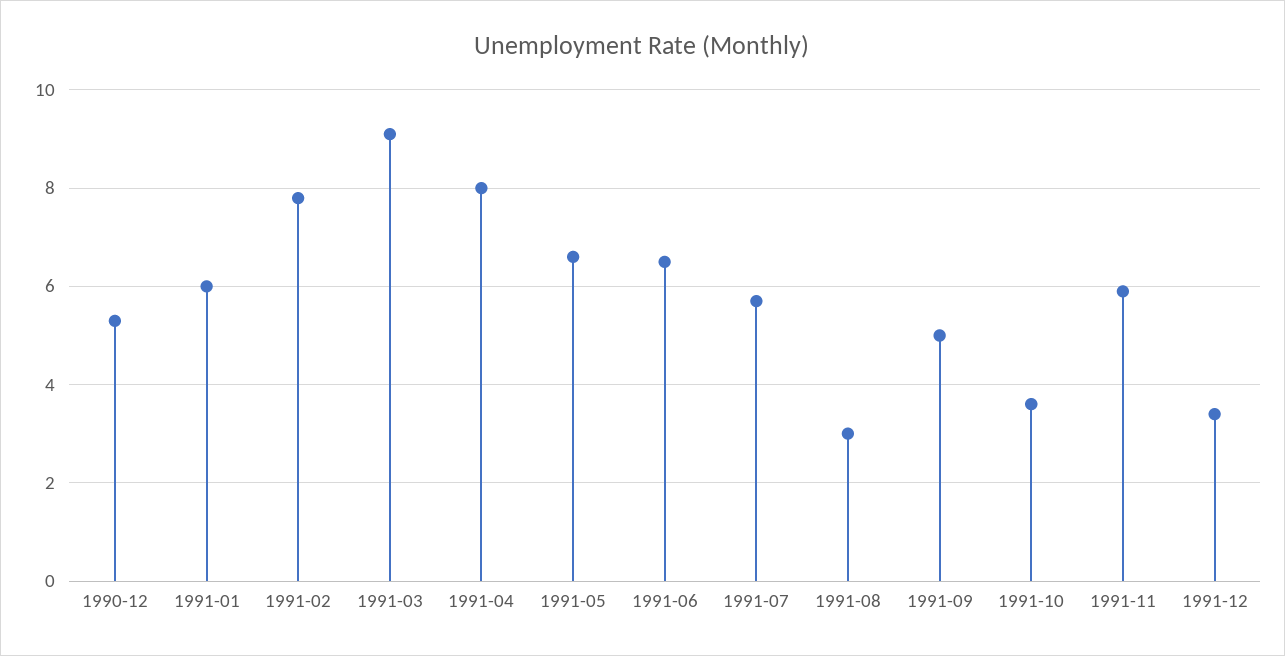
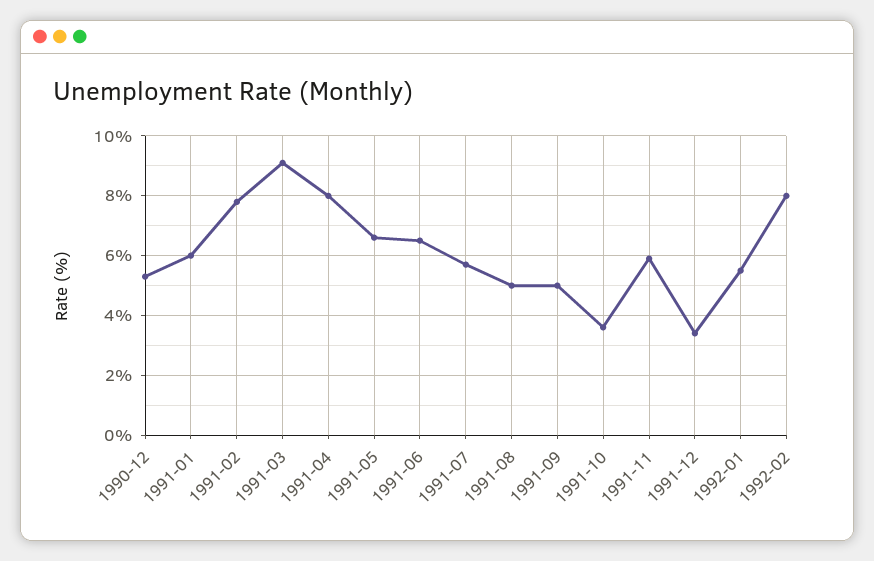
1991-08: 3 -> 5
1992-01: none -> 5.5
1992-02: none -> 8

